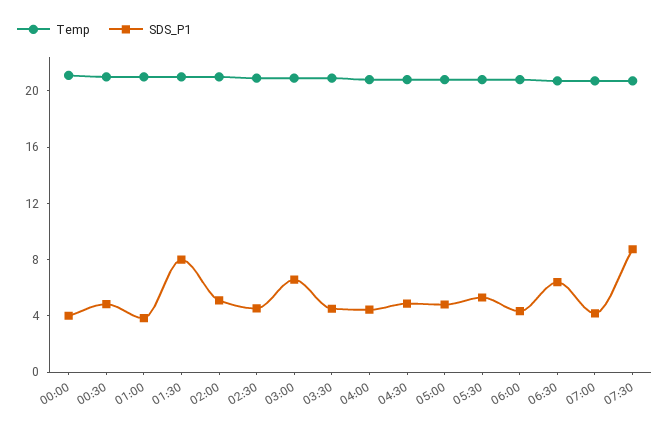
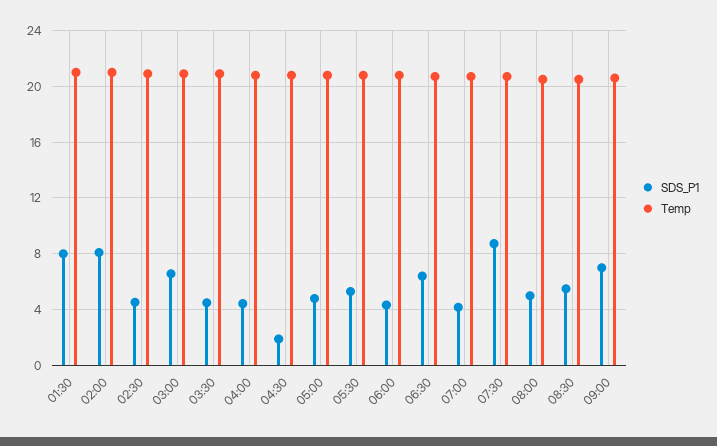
Temp, 00:00: 21 -> none
SDS_P1, 00:00: 4 -> none
Temp, 00:30: 21 -> none
SDS_P1, 00:30: 5 -> none
Temp, 01:00: 21 -> none
SDS_P1, 01:00: 4 -> none
SDS_P1, 02:00: 5 -> 8
SDS_P1, 04:30: 5 -> 2
SDS_P1, 08:00: none -> 5
Temp, 08:00: none -> 20.5
SDS_P1, 08:30: none -> 5.5
Temp, 08:30: none -> 20.5
SDS_P1, 09:00: none -> 7
Temp, 09:00: none -> 20.5

